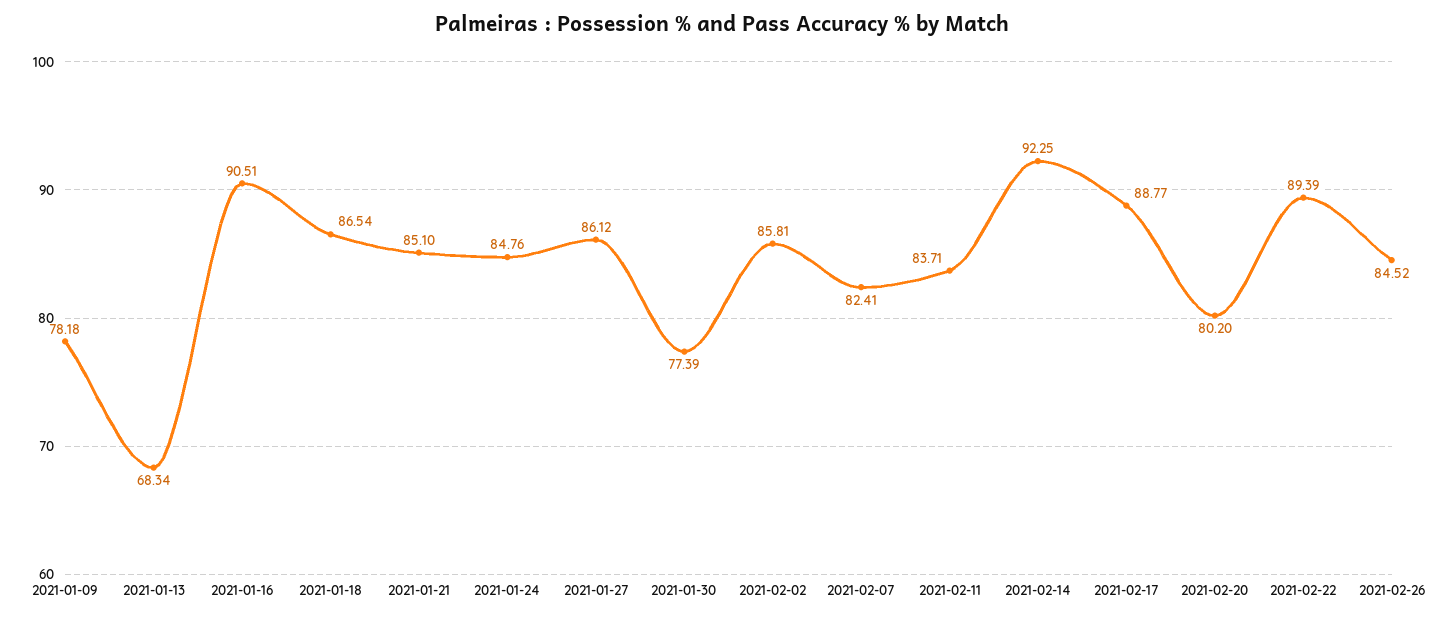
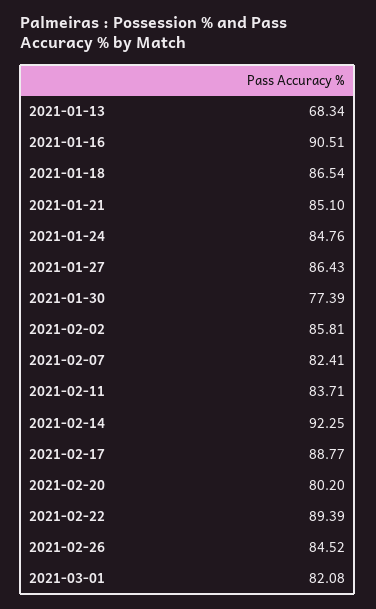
2021-01-09: 78.18 -> none
2021-01-27: 86.12 -> 86.43
2021-03-01: none -> 82.08

